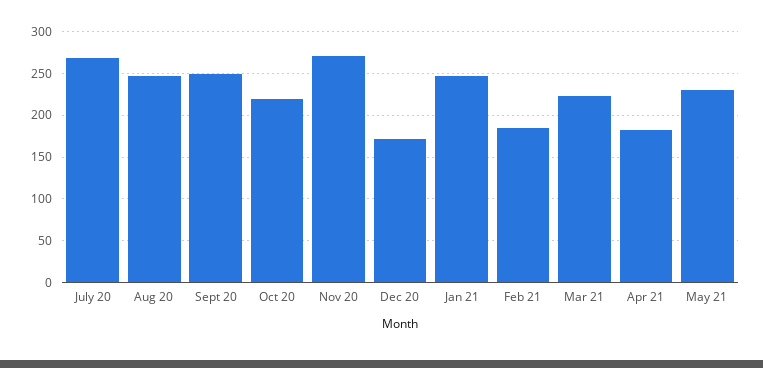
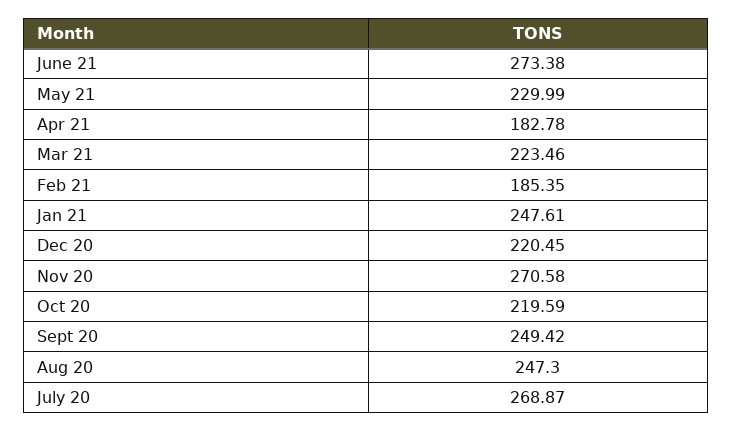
Dec 20: 170 -> 220.45
June 21: none -> 273.38

